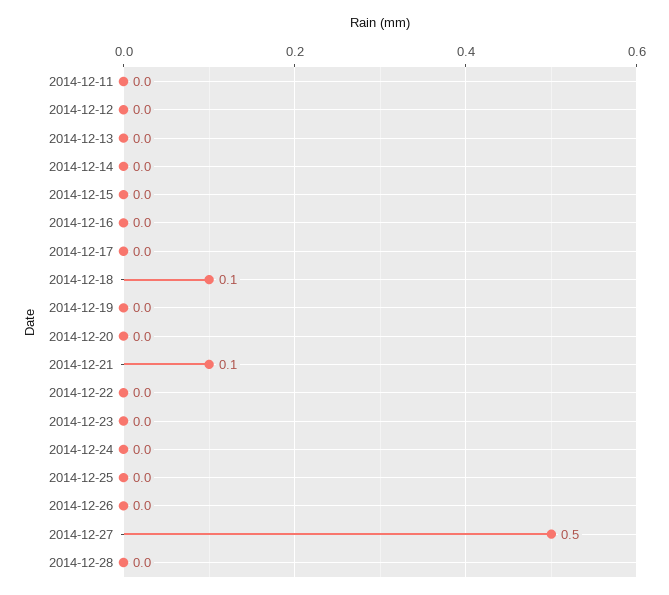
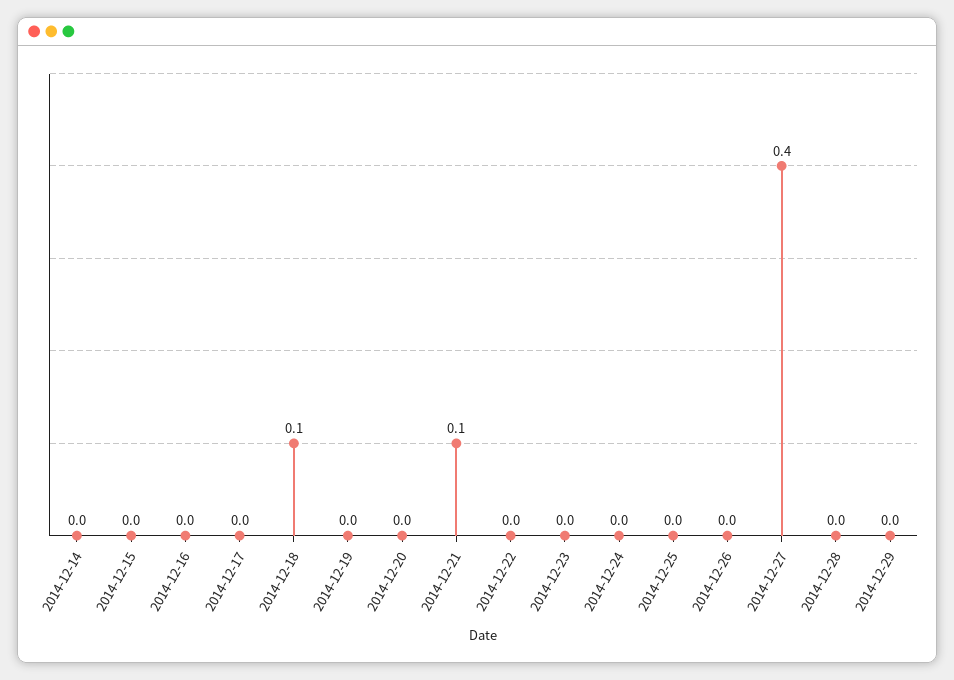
2014-12-11: 0 -> none
2014-12-12: 0 -> none
2014-12-13: 0 -> none
2014-12-27: 0.5 -> 0.4
2014-12-29: none -> 0

